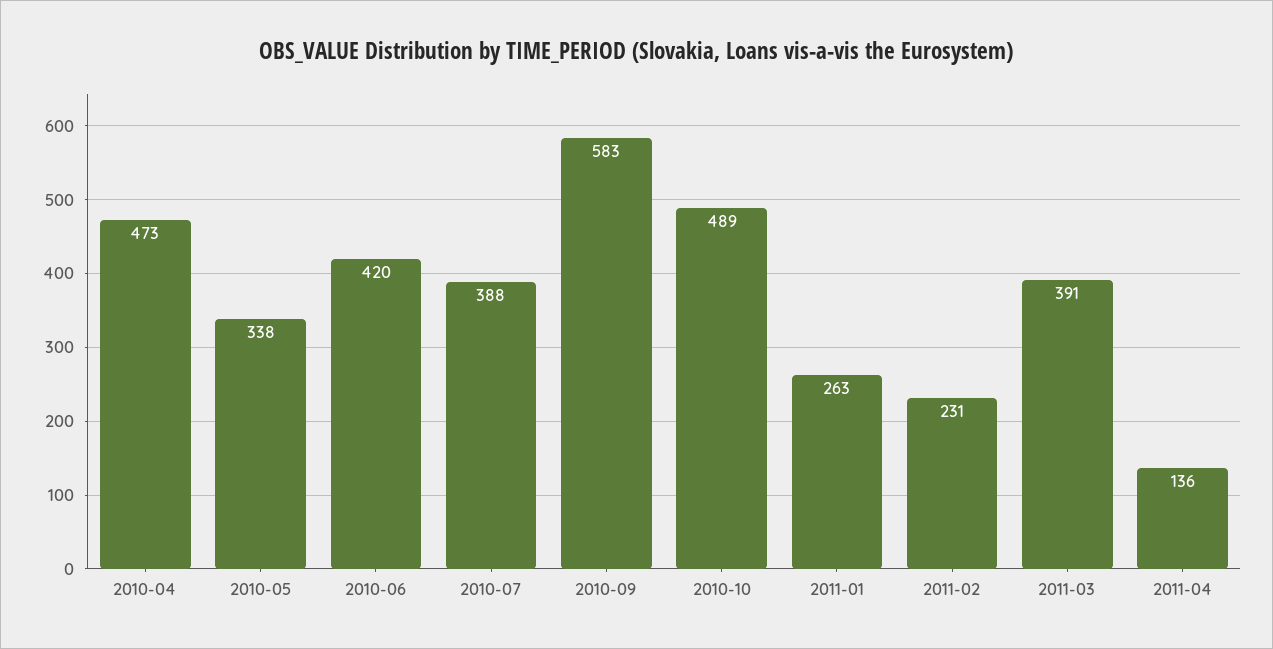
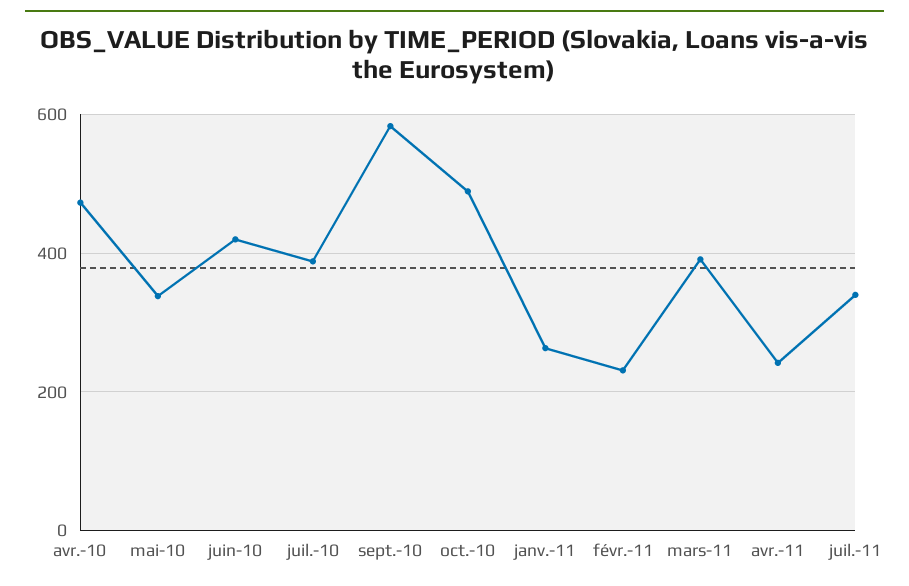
2011-04: 136 -> 240
juil.-11: none -> 340

